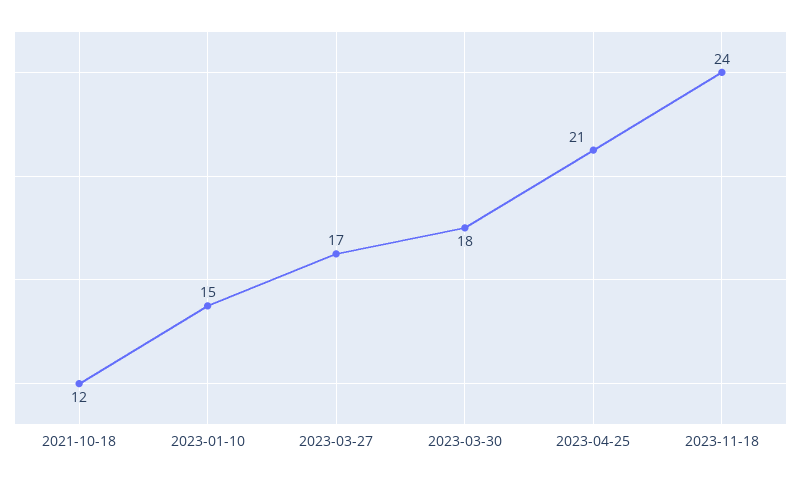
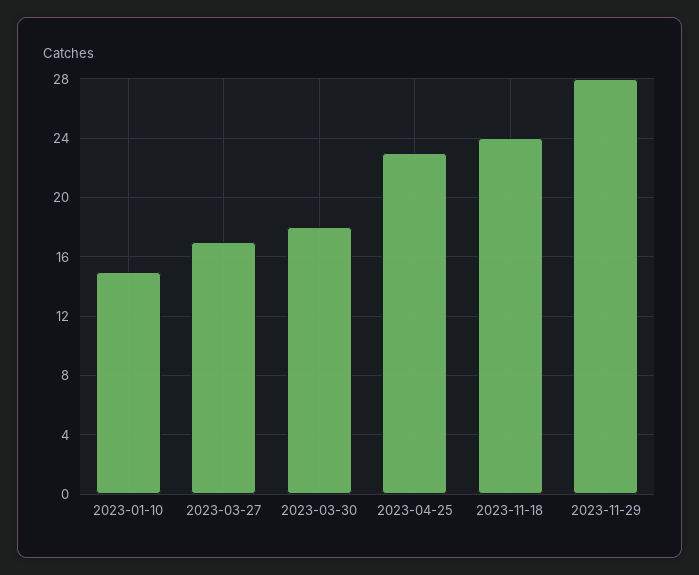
2021-10-18: 12 -> none
2023-04-25: 21 -> 23
2023-11-29: none -> 28

